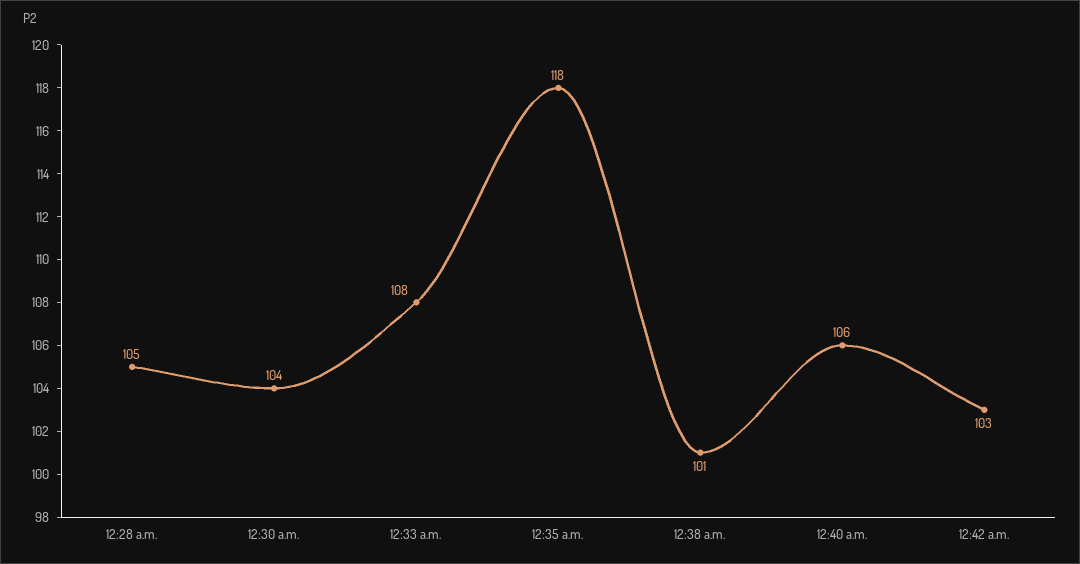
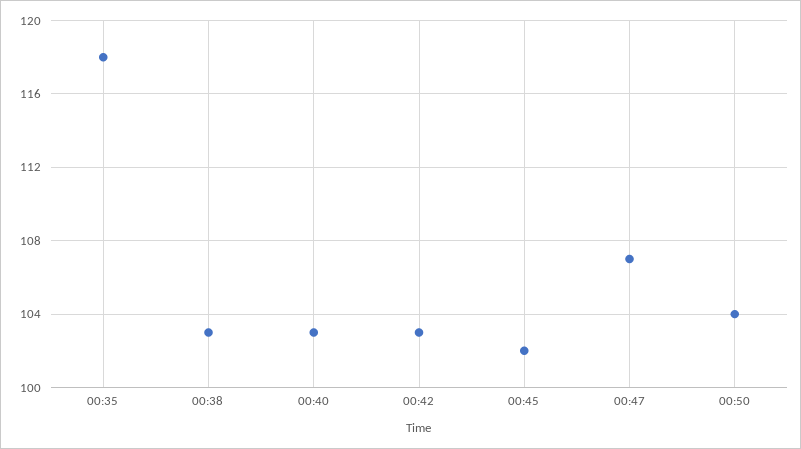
12:28 a.m.: 105 -> none
12:30 a.m.: 104 -> none
12:33 a.m.: 108 -> none
12:38 a.m.: 101 -> 103
12:40 a.m.: 106 -> 103
00:45: none -> 102
00:47: none -> 107
00:50: none -> 104

